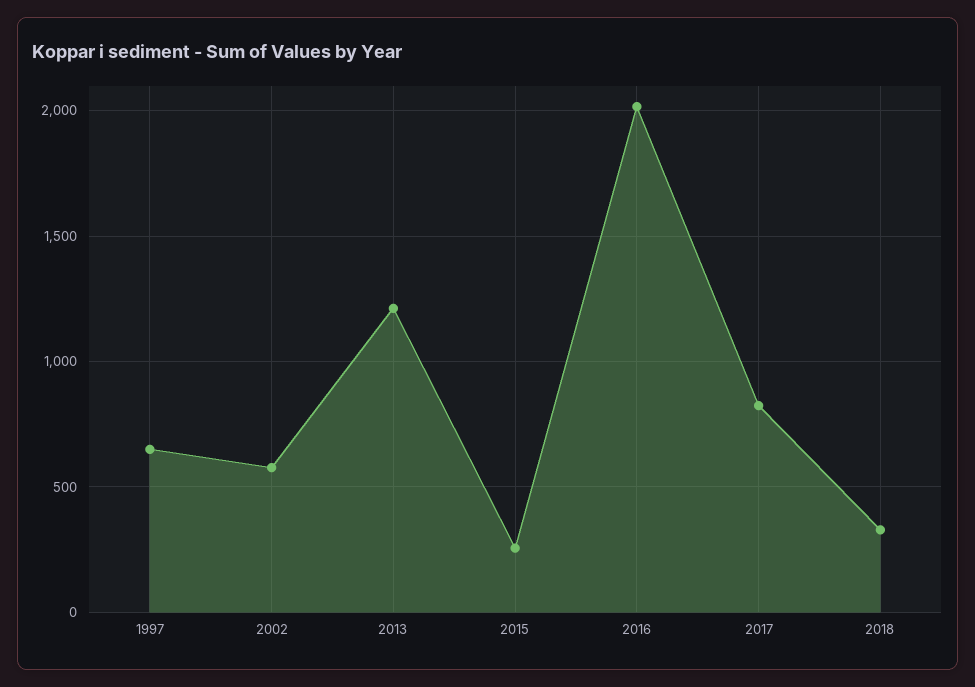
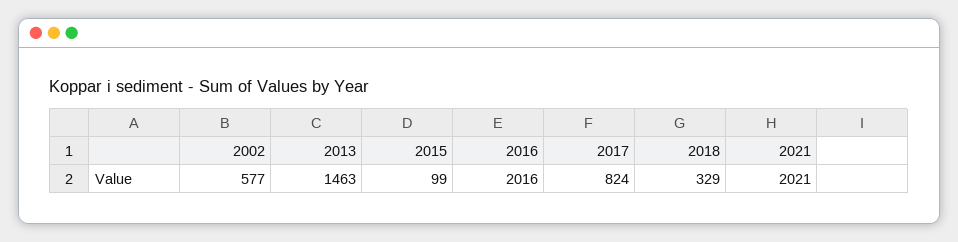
1997: 650 -> none
2013: 1200 -> 1463
2015: 250 -> 99
2021: none -> 2021

